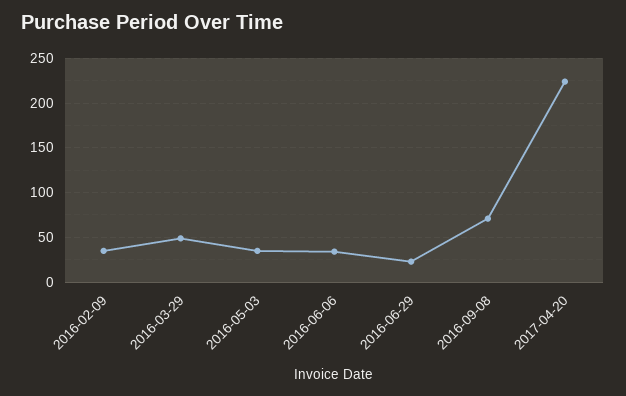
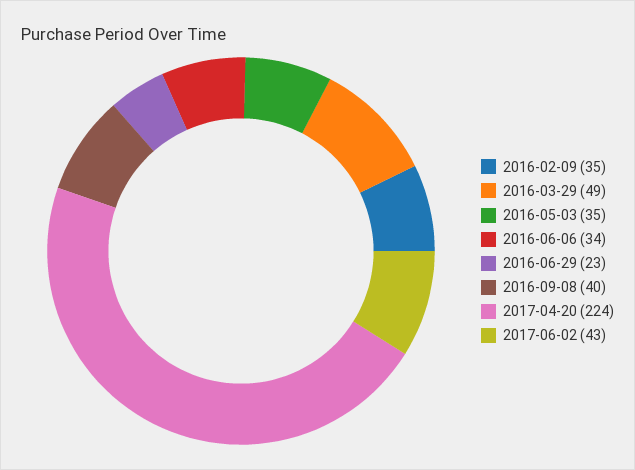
2016-09-08: 70 -> 40
2017-06-02: none -> 43

